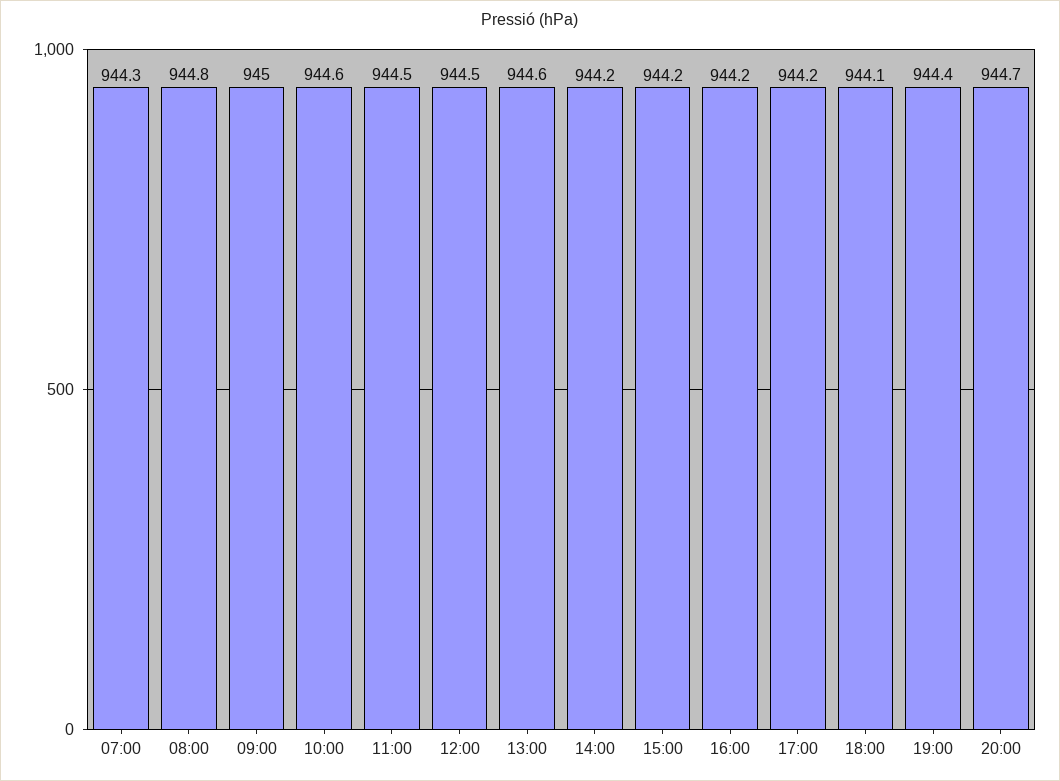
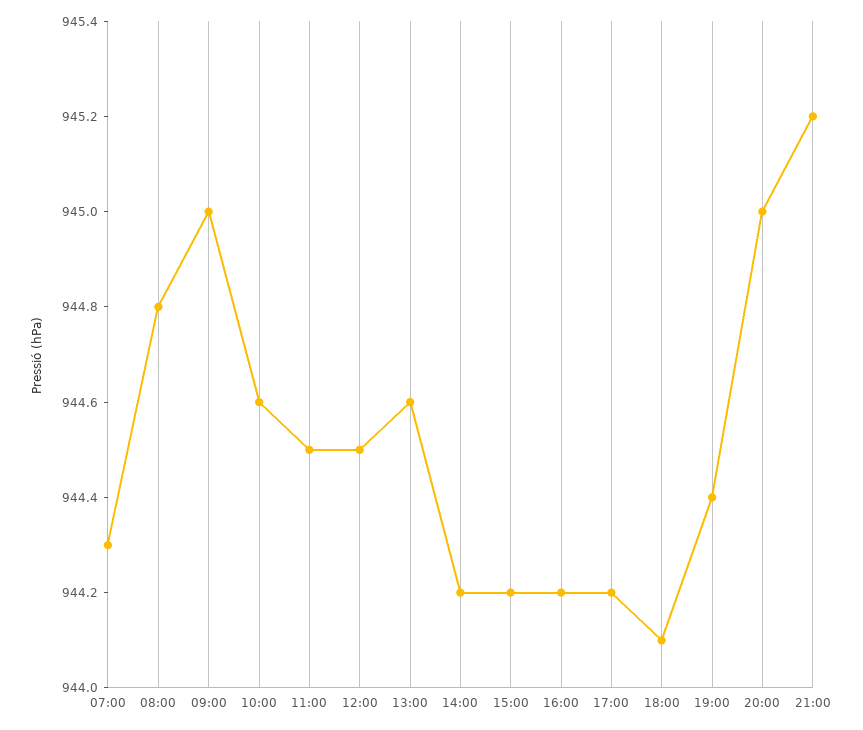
20:00: 944.7 -> 945
21:00: none -> 945.2

